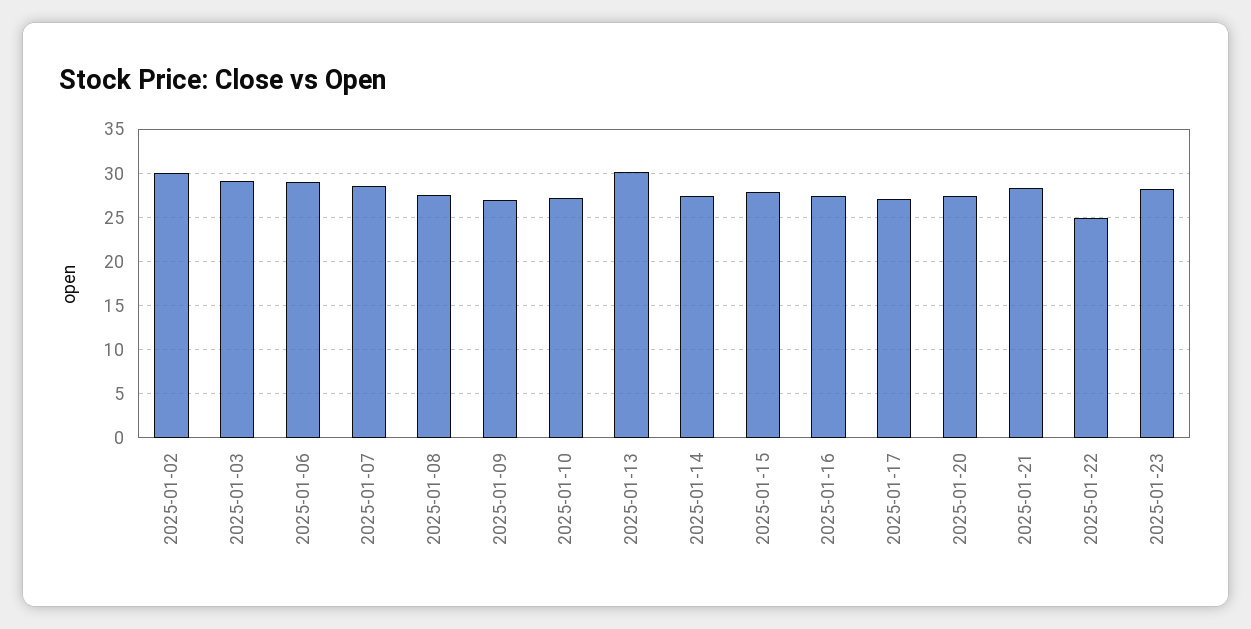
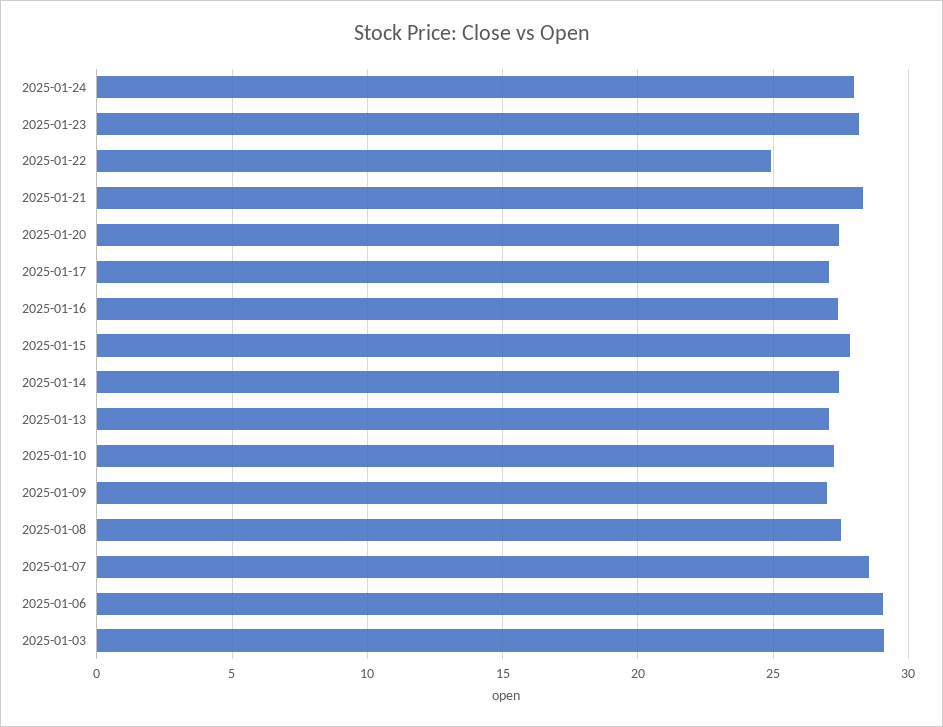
2025-01-02: 30 -> none
2025-01-13: 30 -> 27
2025-01-24: none -> 28

